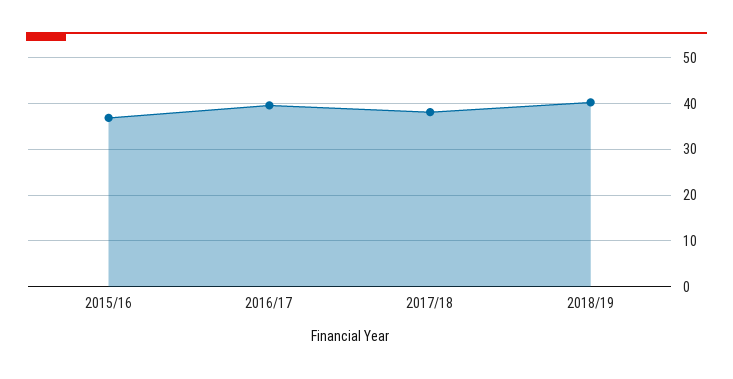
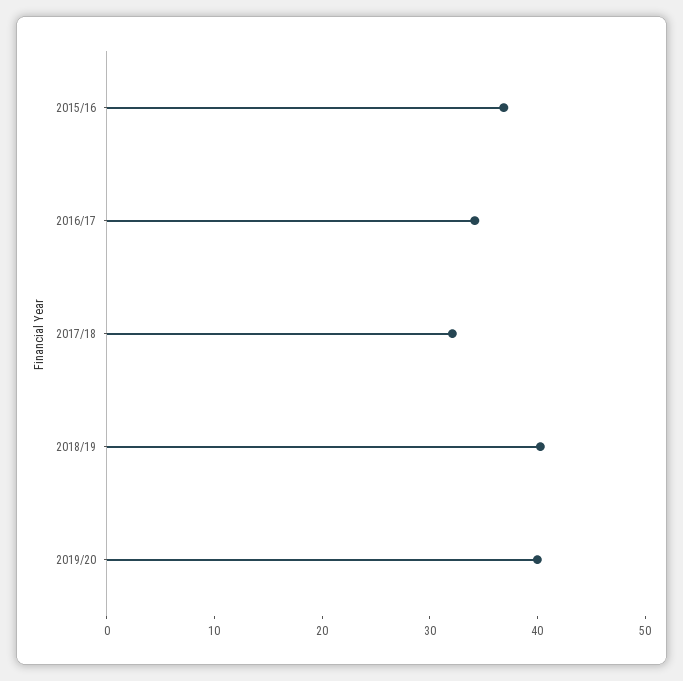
2016/17: 40 -> 34
2017/18: 38 -> 32
2019/20: none -> 40

